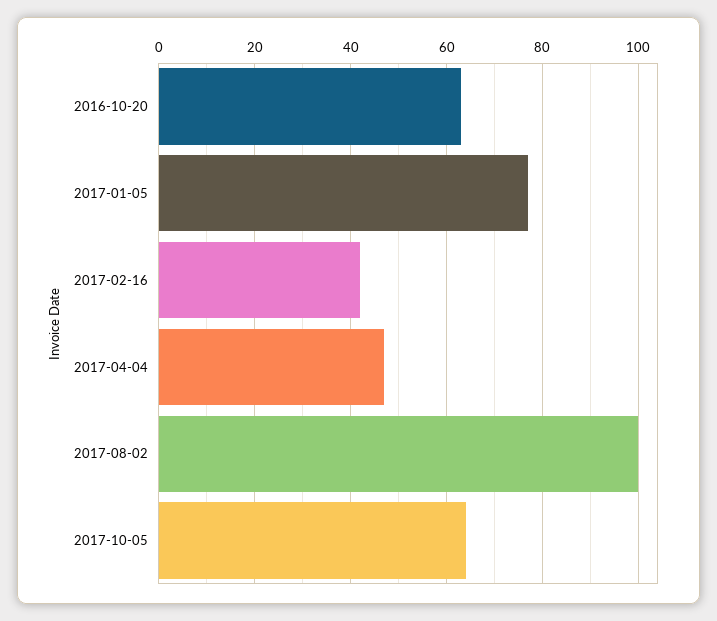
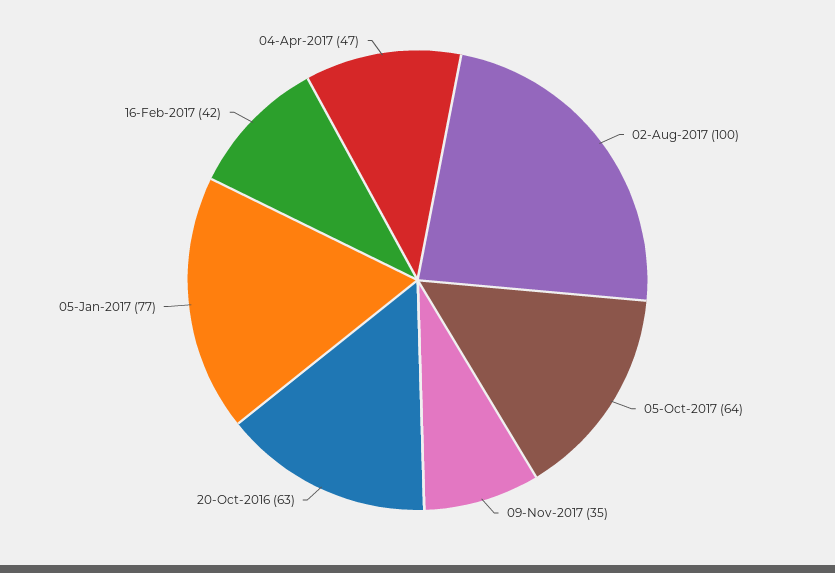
09-Nov-2017: none -> 35

